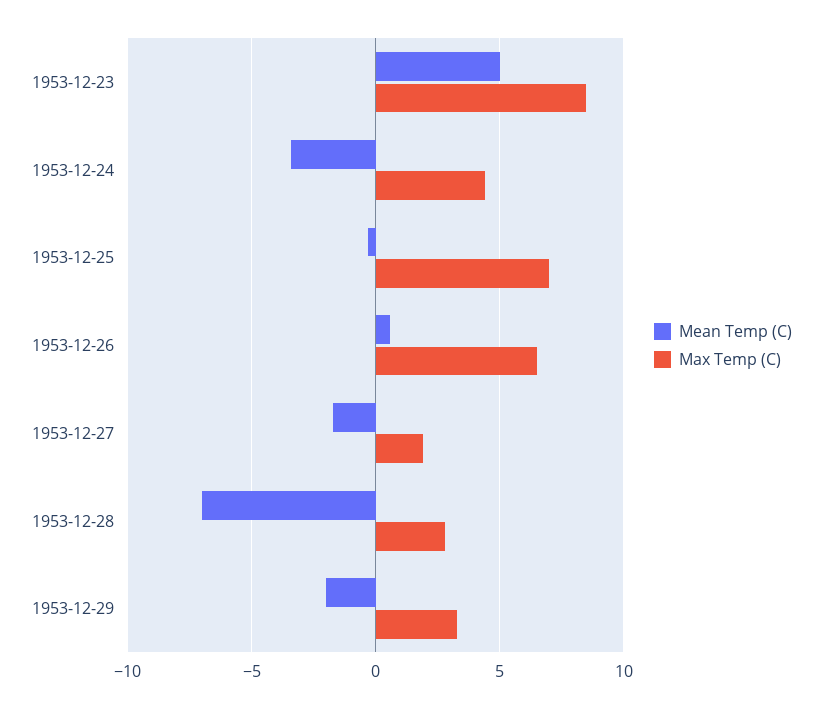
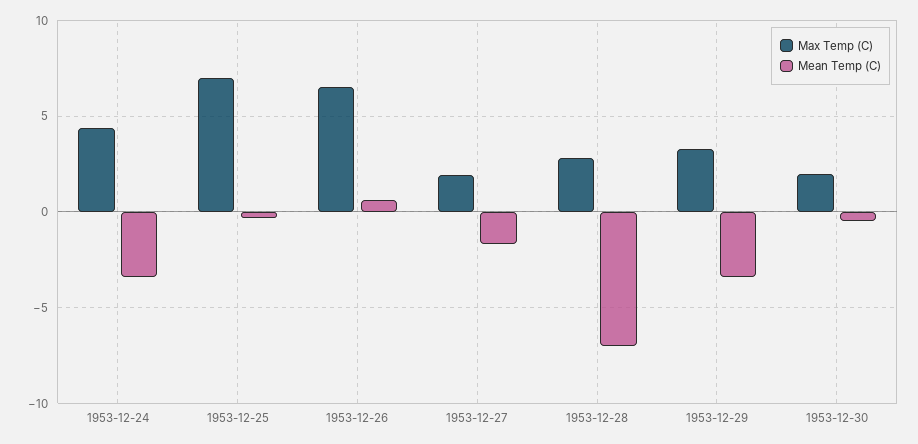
Mean Temp (C), 1953-12-23: 5 -> none
Max Temp (C), 1953-12-23: 8.5 -> none
Mean Temp (C), 1953-12-29: -2 -> -3.5
Max Temp (C), 1953-12-30: none -> 2
Mean Temp (C), 1953-12-30: none -> -0.5

